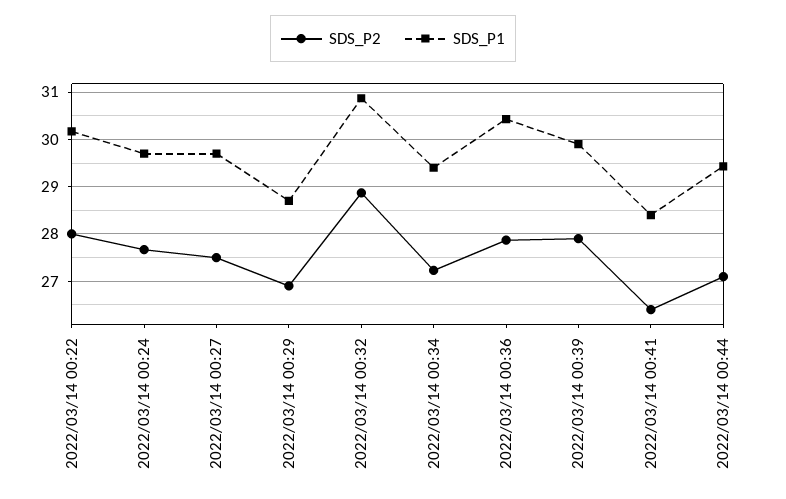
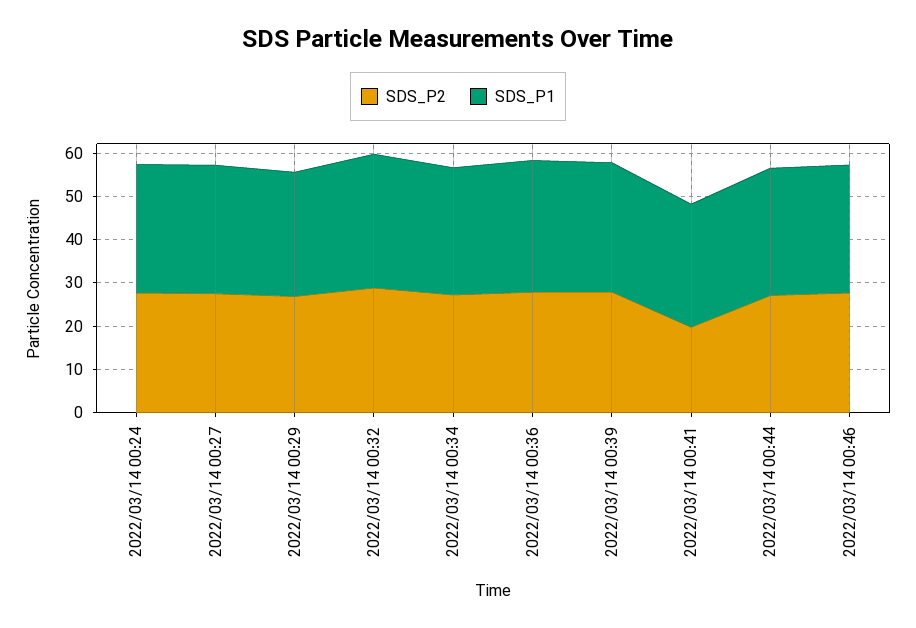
SDS_P2, 2022/03/14 00:22: 28 -> none
SDS_P1, 2022/03/14 00:22: 30.2 -> none
SDS_P2, 2022/03/14 00:41: 26.4 -> 20
SDS_P2, 2022/03/14 00:46: none -> 28
SDS_P1, 2022/03/14 00:46: none -> 30

